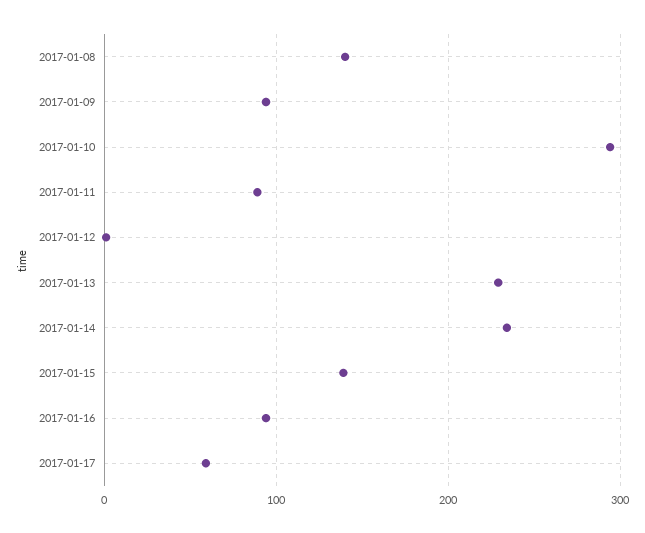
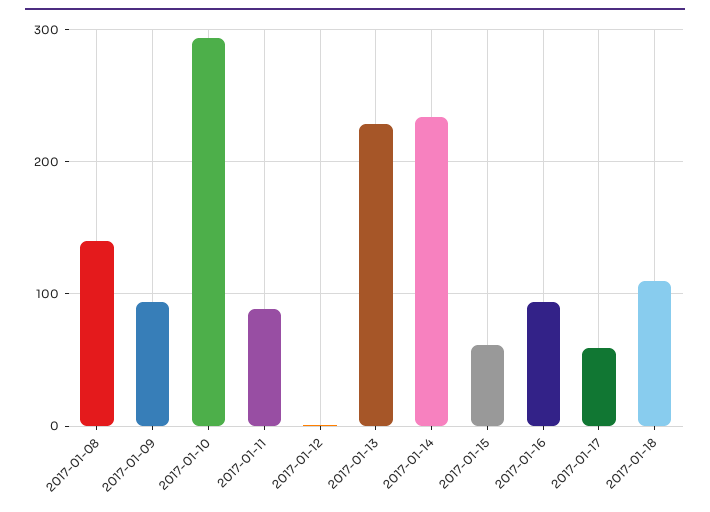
2017-01-15: 140 -> 60
2017-01-18: none -> 110

